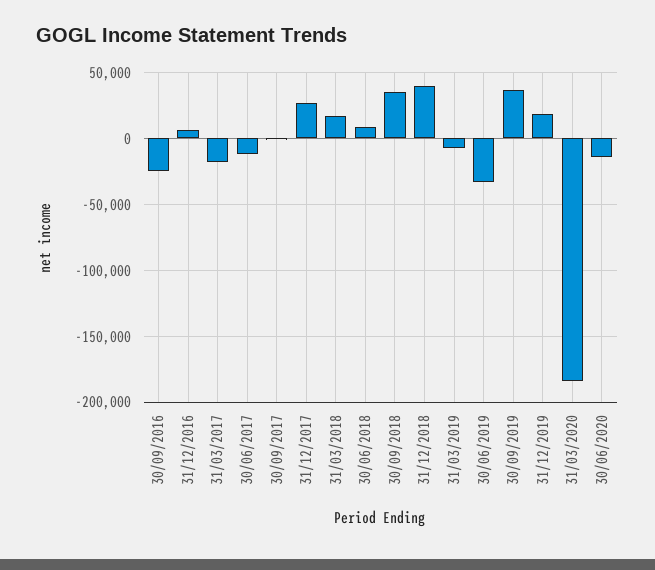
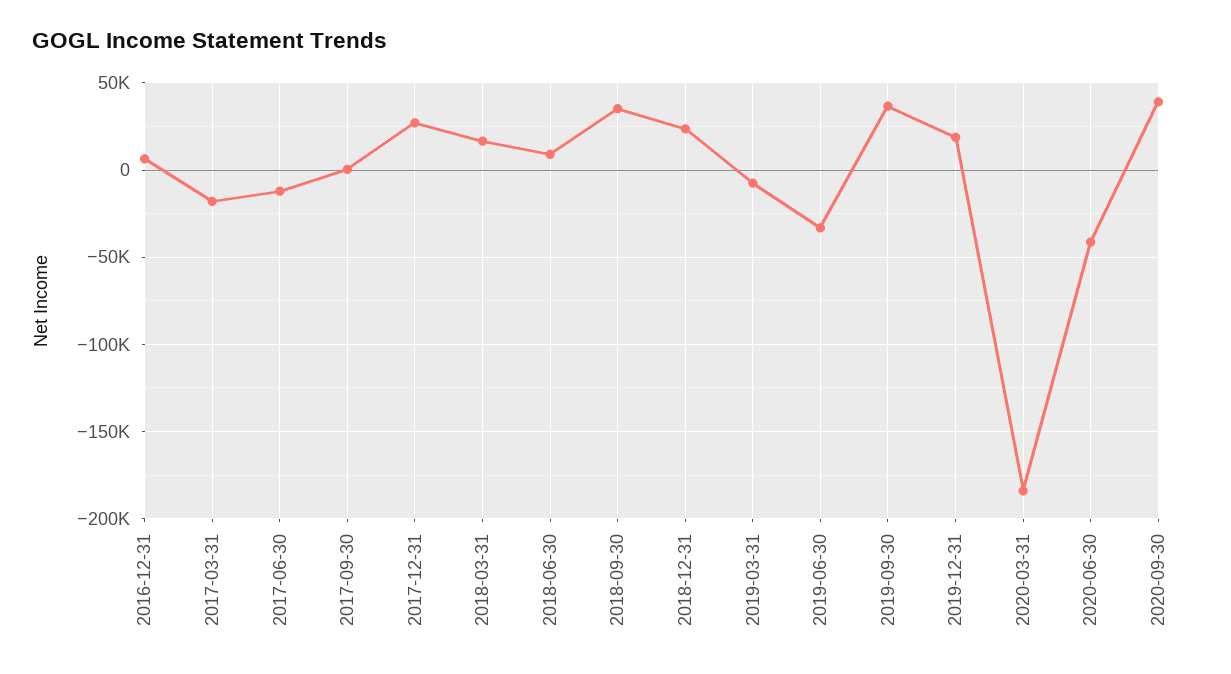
30/09/2016: -25000 -> none
31/12/2018: 40000 -> 25000
30/06/2020: -15000 -> -40000
2020-09-30: none -> 40000

